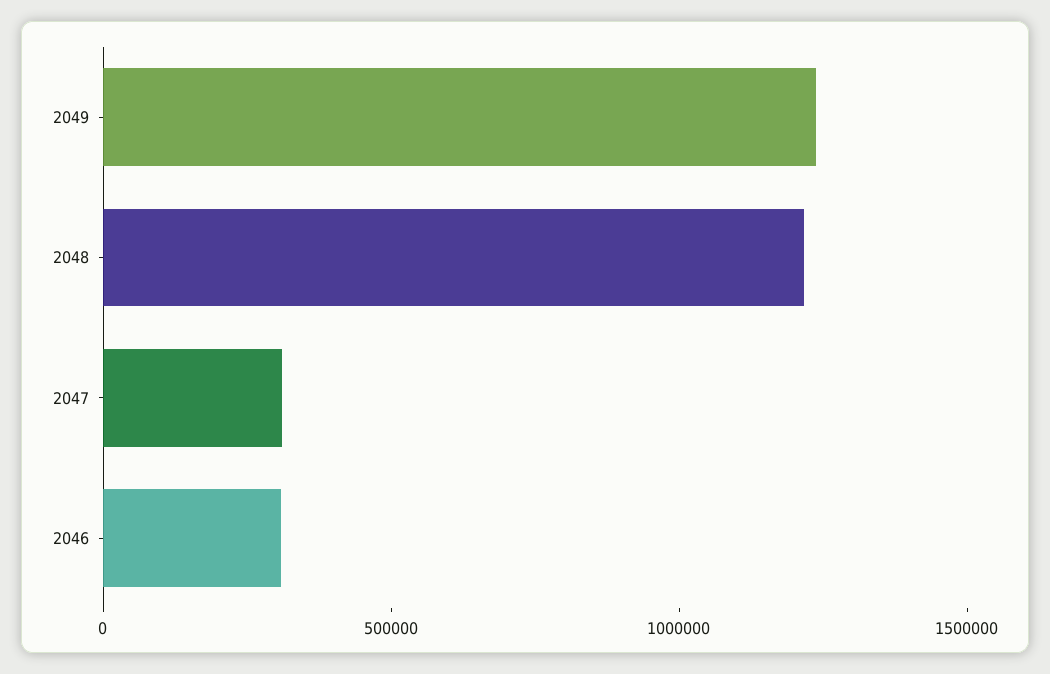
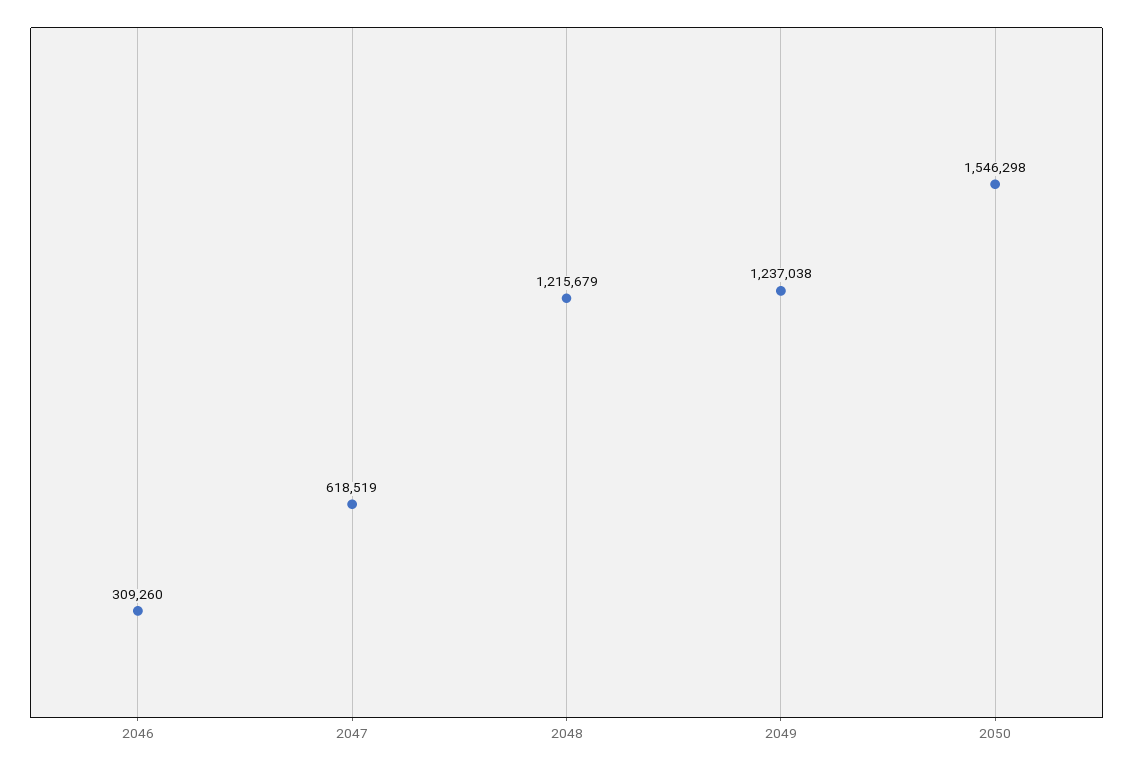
2047: 300000 -> 618519
2050: none -> 1546298

